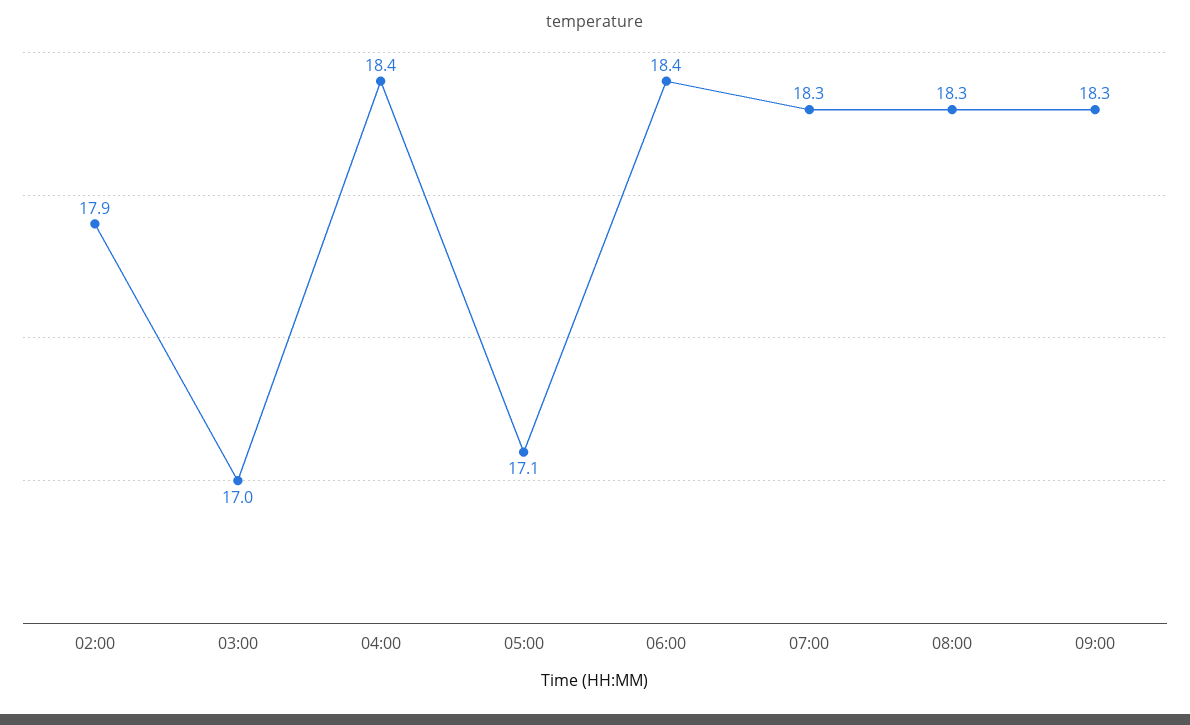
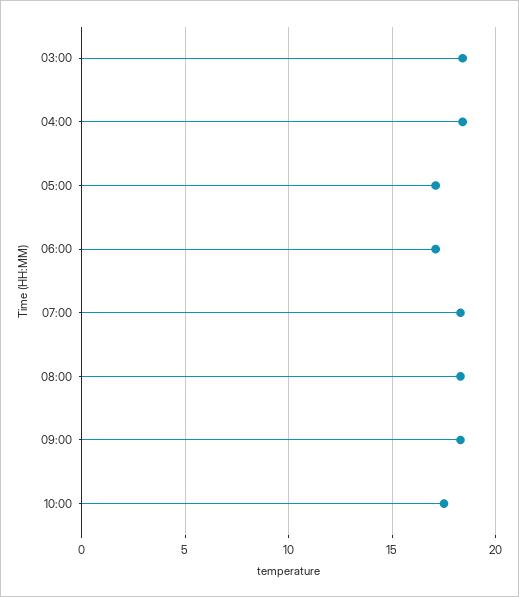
02:00: 17.9 -> none
03:00: 17 -> 18.5
06:00: 18.4 -> 17
10:00: none -> 17.5

